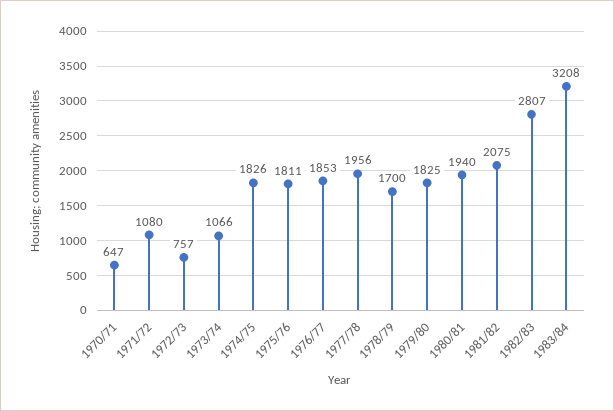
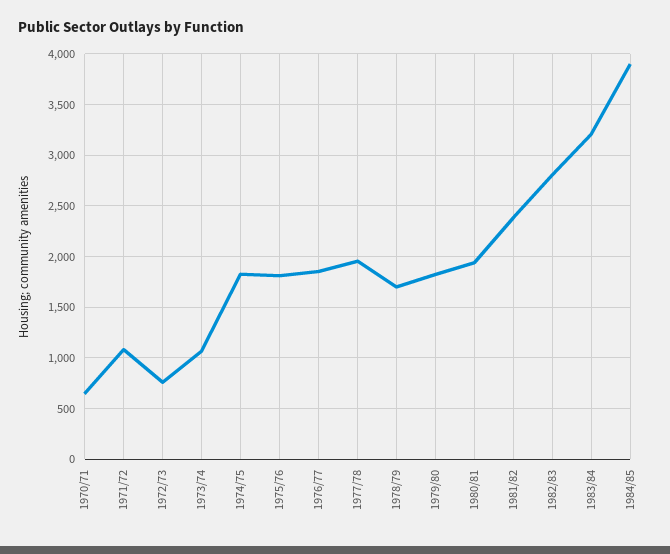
1981/82: 2075 -> 2400
1984/85: none -> 3900

